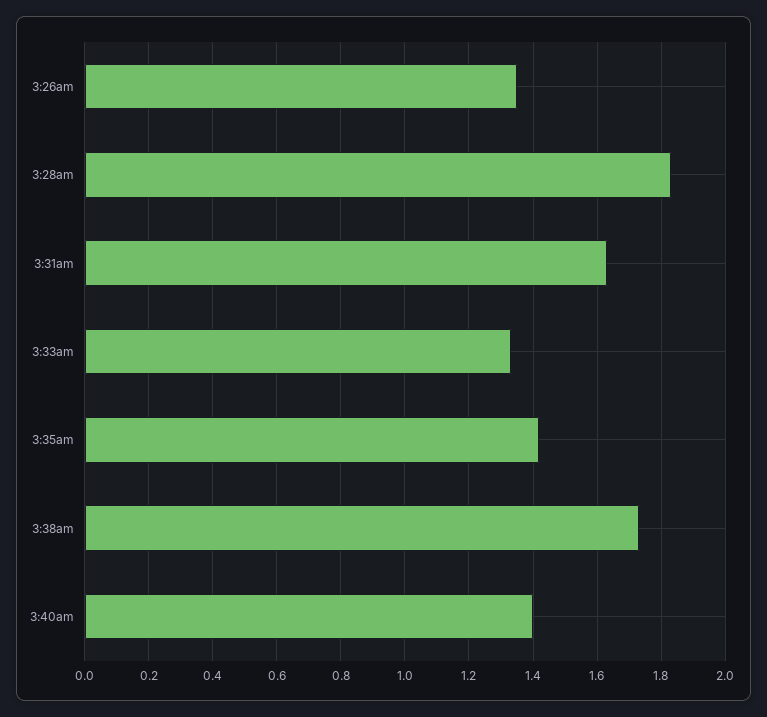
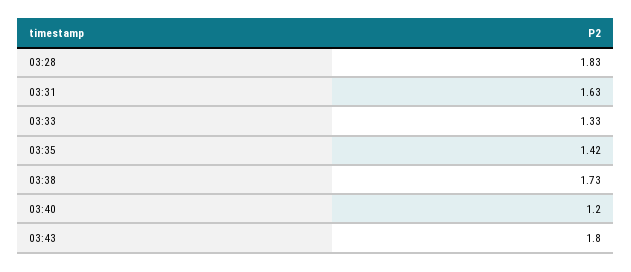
3:26am: 1.35 -> none
3:40am: 1.4 -> 1.2
03:43: none -> 1.8

